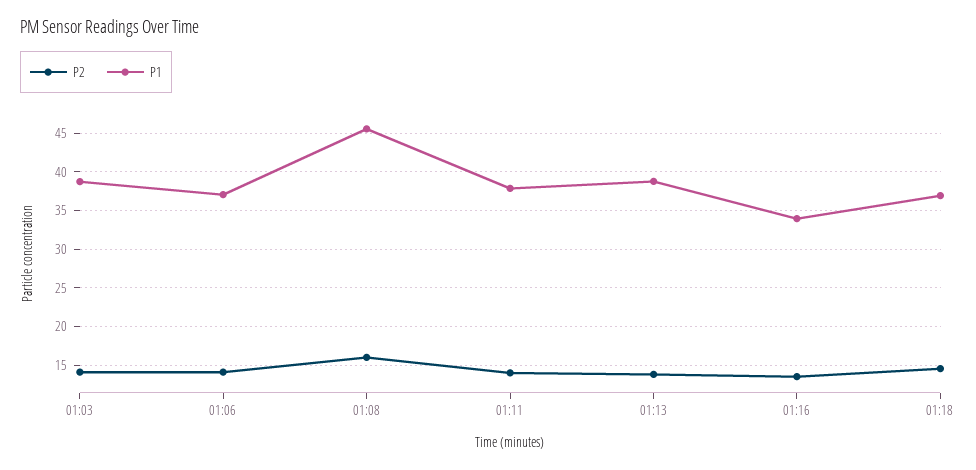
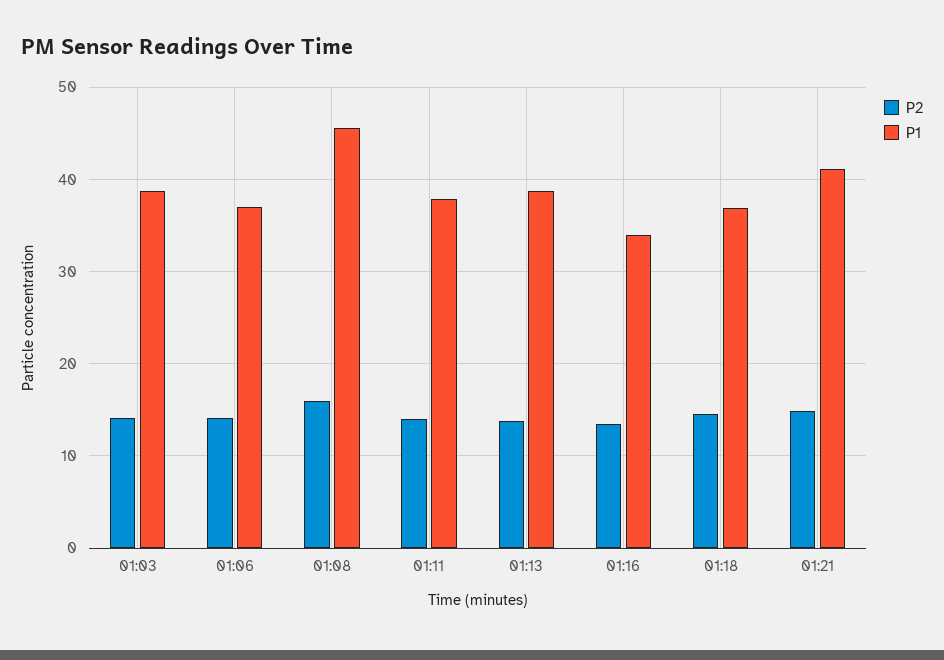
P2, 01:21: none -> 15
P1, 01:21: none -> 41

